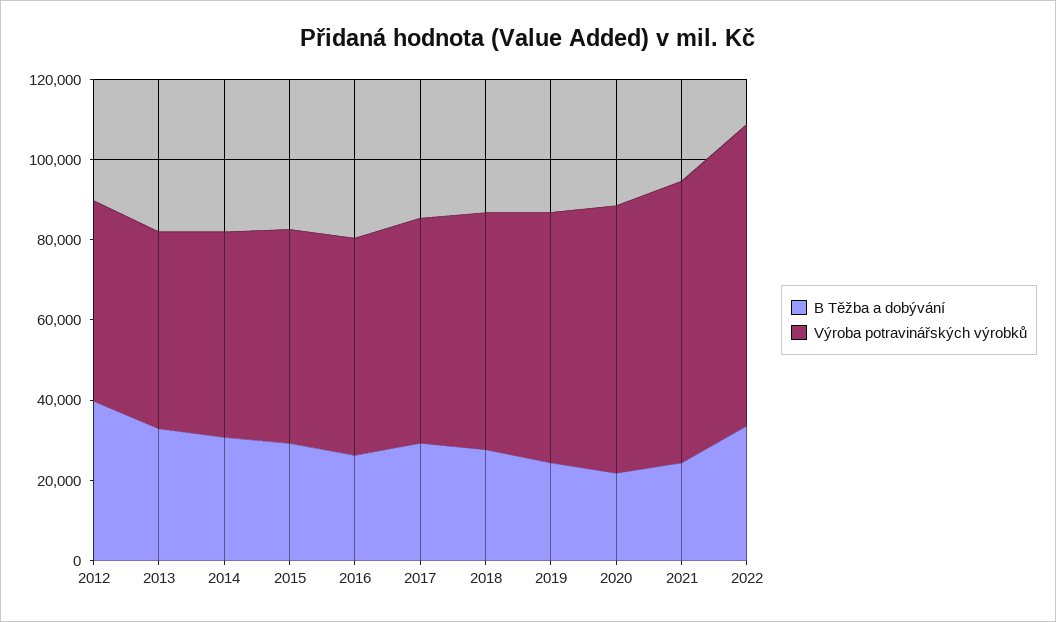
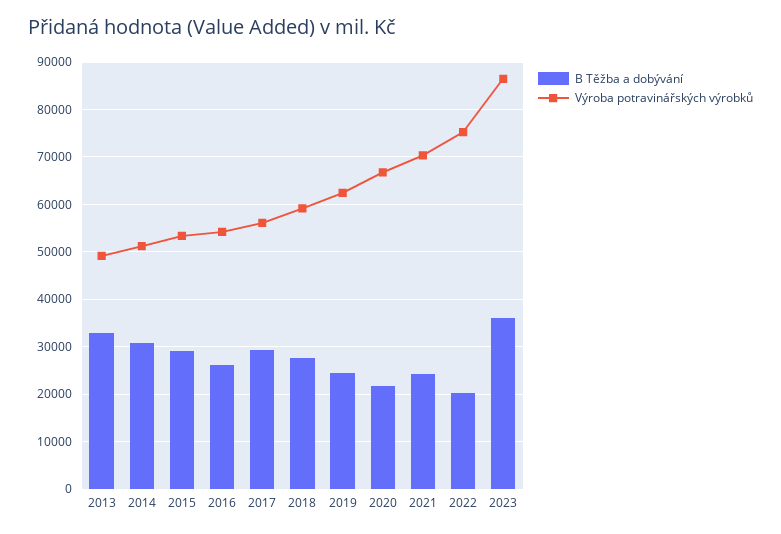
B Těžba a dobývání, 2012: 40000 -> none
Výroba potravinářských výrobků, 2012: 50000 -> none
B Těžba a dobývání, 2022: 35000 -> 20000
B Těžba a dobývání, 2023: none -> 36000
Výroba potravinářských výrobků, 2023: none -> 86000

